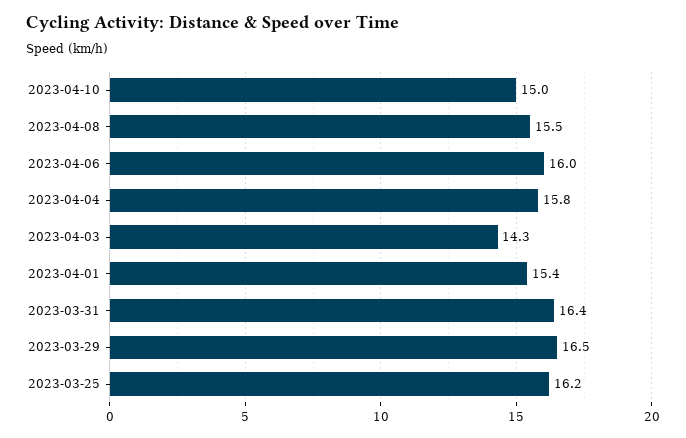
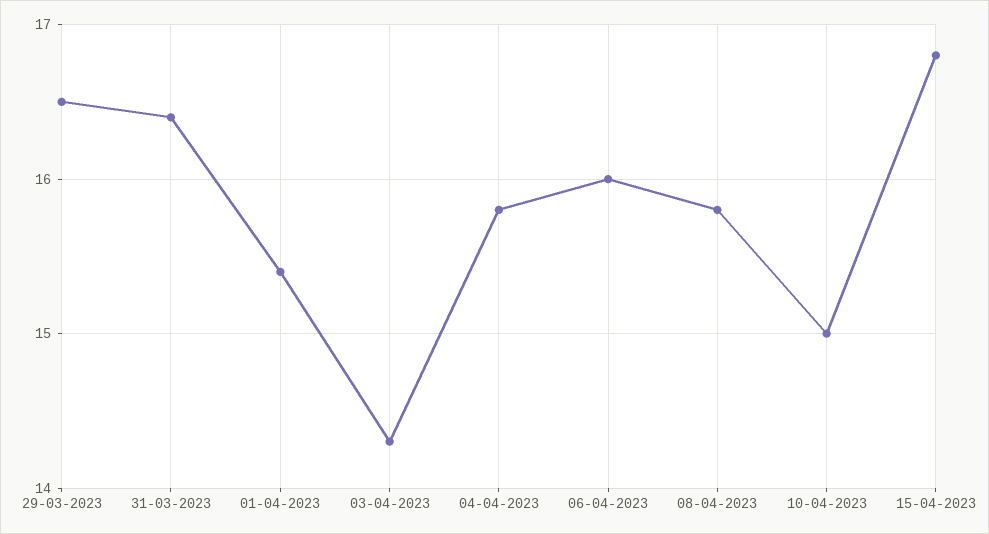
2023-04-08: 15.5 -> 15.8
2023-03-25: 16.2 -> none
15-04-2023: none -> 16.8

